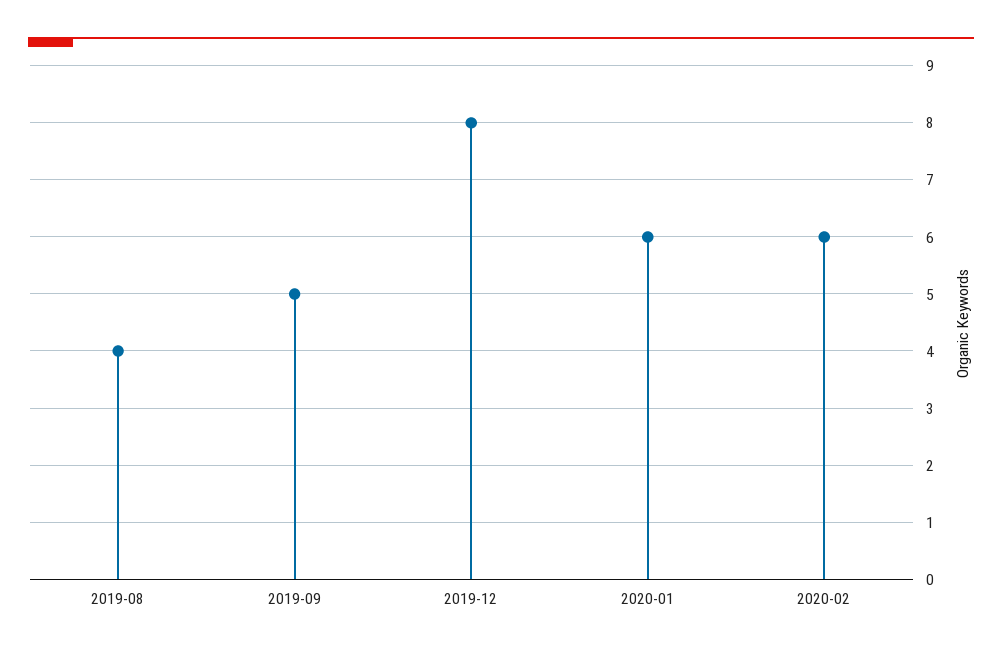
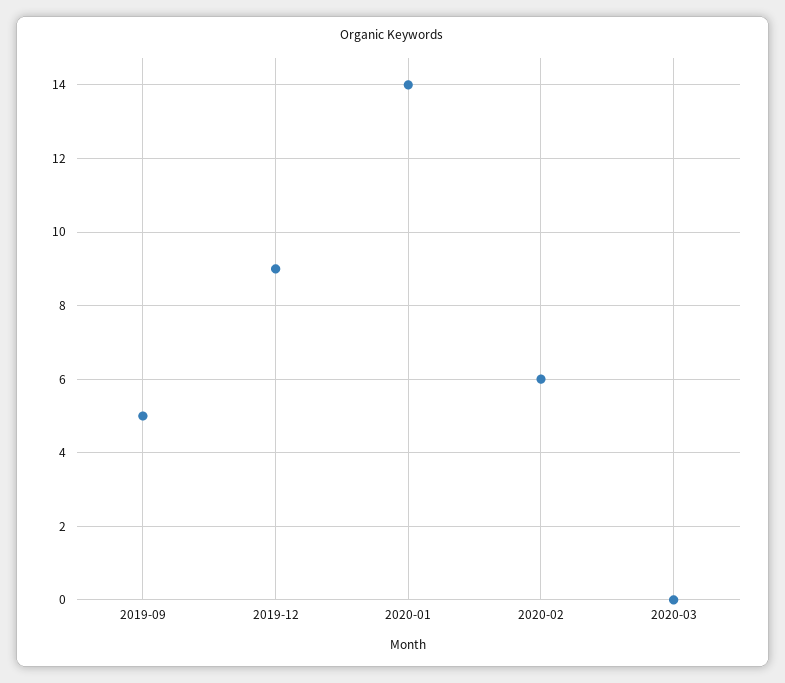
2019-08: 4 -> none
2019-12: 8 -> 9
2020-01: 6 -> 14
2020-03: none -> 0

